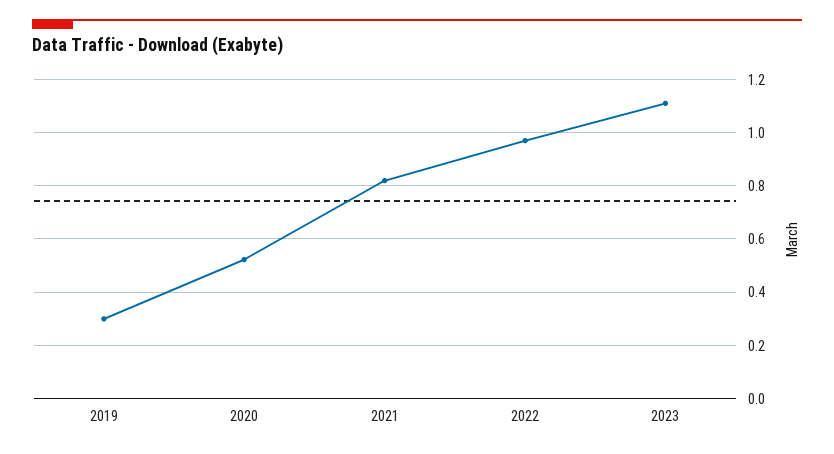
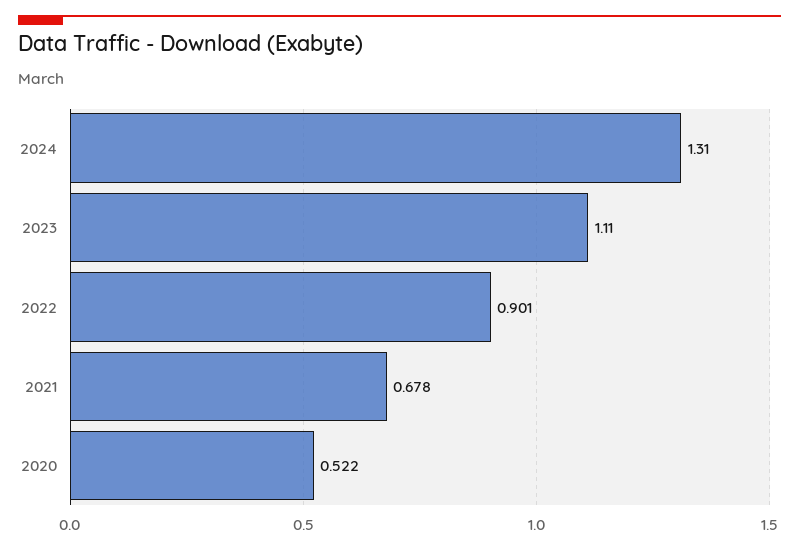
2019: 0.3 -> none
2021: 0.825 -> 0.678
2022: 0.975 -> 0.901
2024: none -> 1.31

